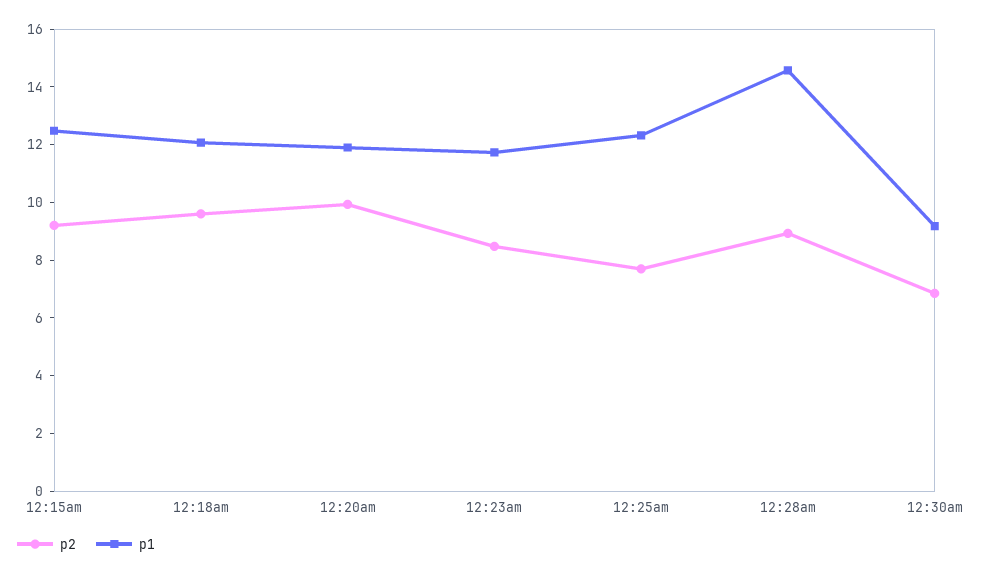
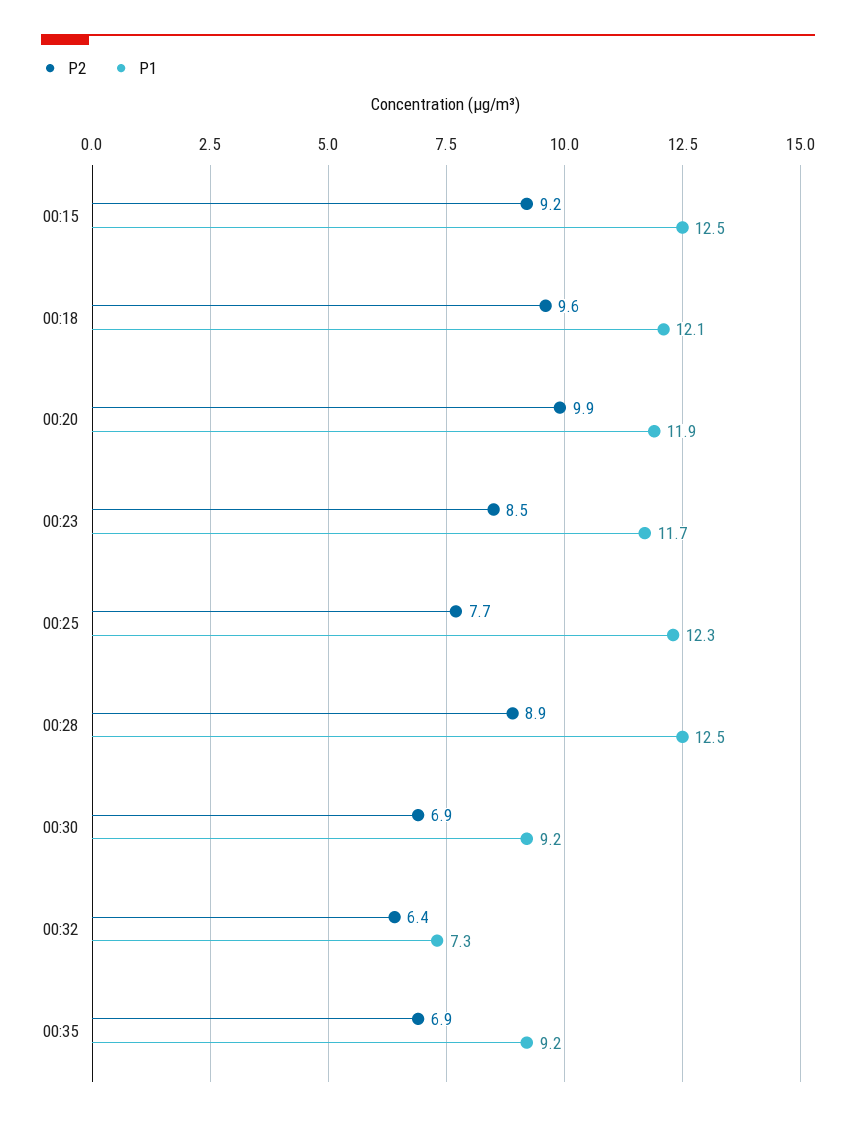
p1, 12:28am: 14.5 -> 12.5
p2, 00:32: none -> 6.4
p1, 00:32: none -> 7.3
p2, 00:35: none -> 6.9
p1, 00:35: none -> 9.2

